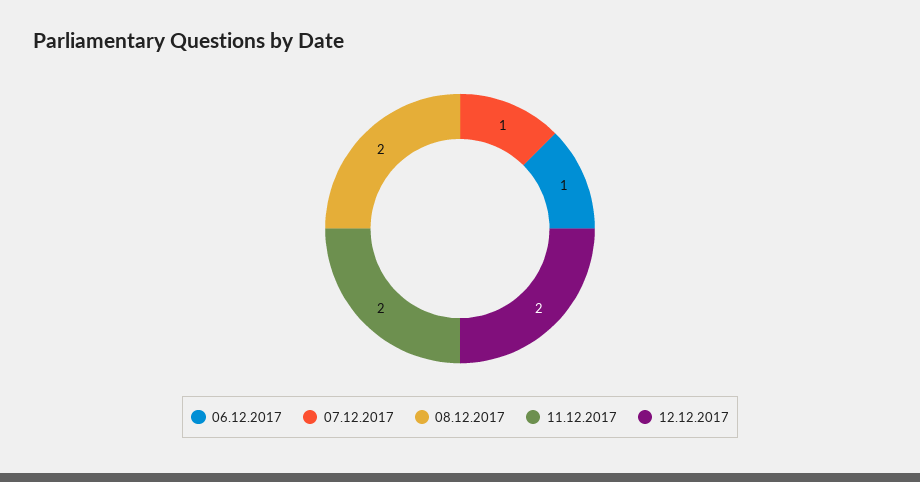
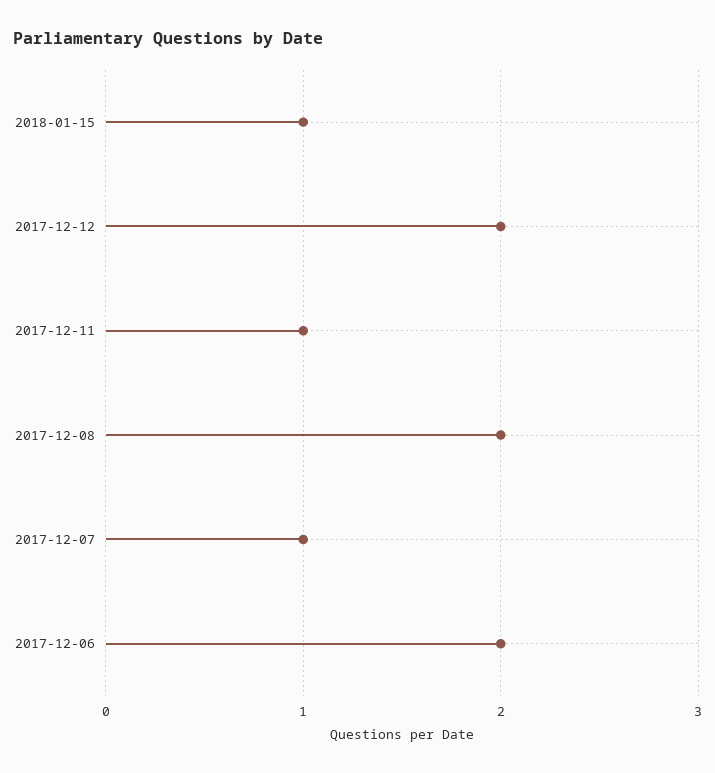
06.12.2017: 1 -> 2
11.12.2017: 2 -> 1
2018-01-15: none -> 1

